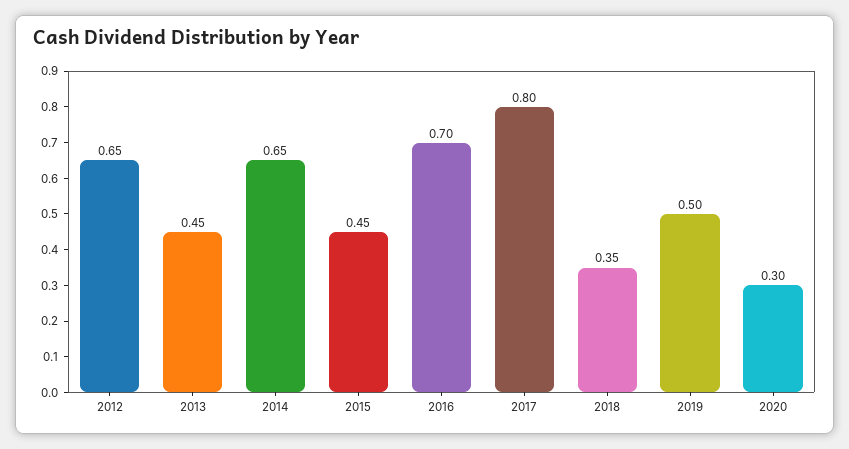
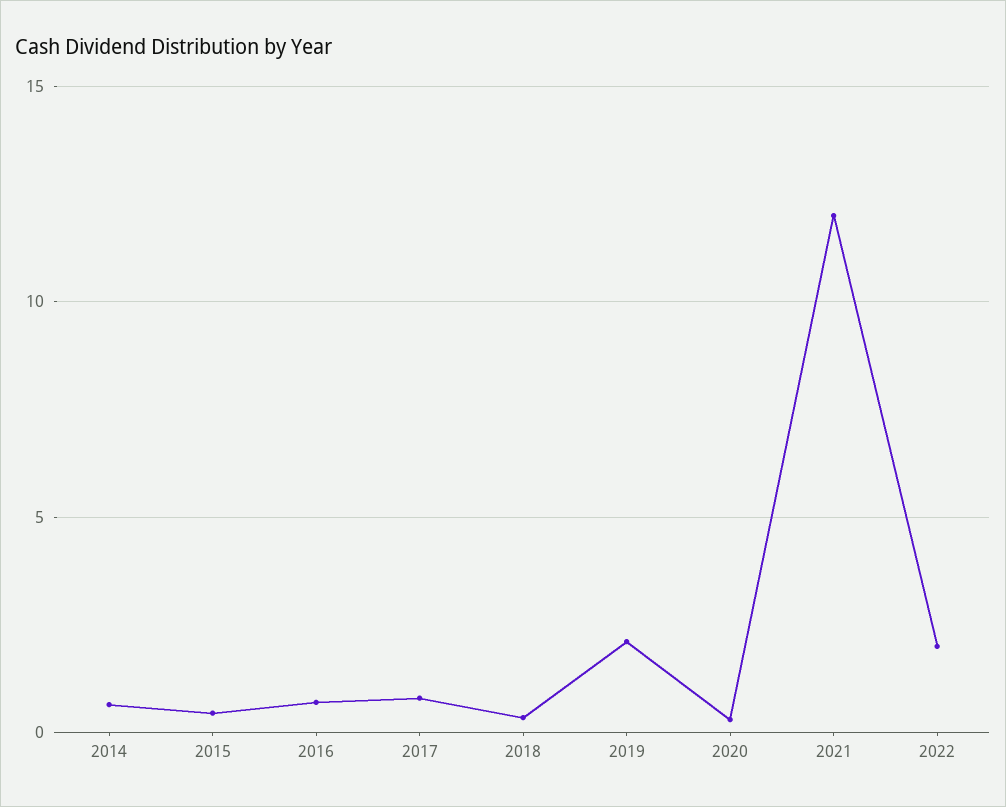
2012: 0.65 -> none
2013: 0.45 -> none
2019: 0.5 -> 2
2021: none -> 12
2022: none -> 2

